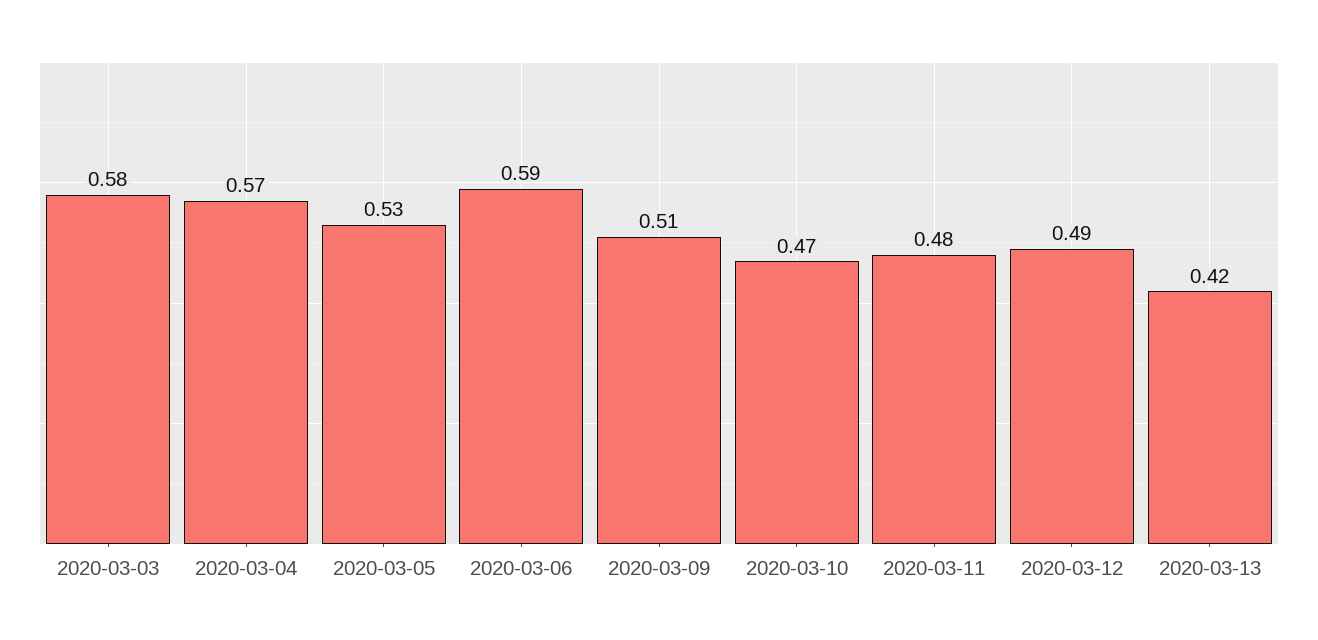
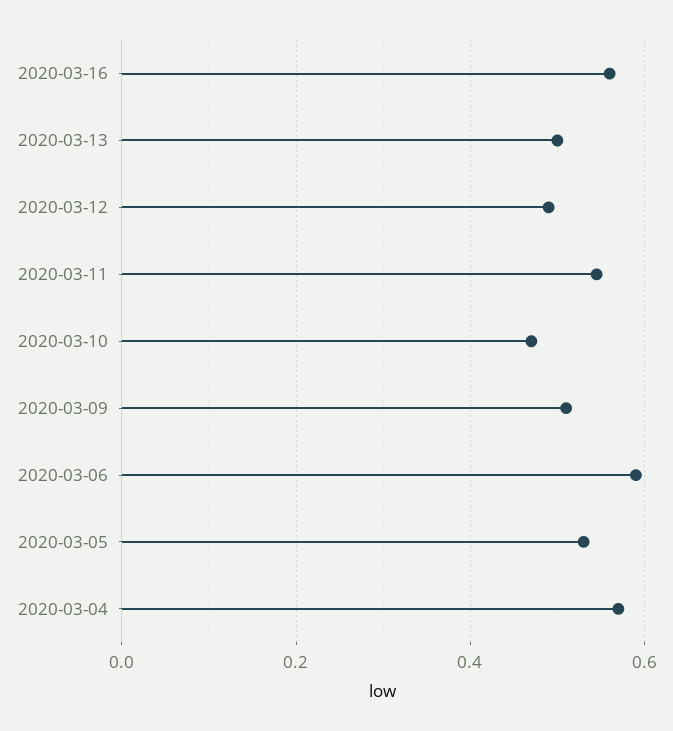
2020-03-03: 0.58 -> none
2020-03-11: 0.48 -> 0.54
2020-03-13: 0.42 -> 0.5
2020-03-16: none -> 0.56

